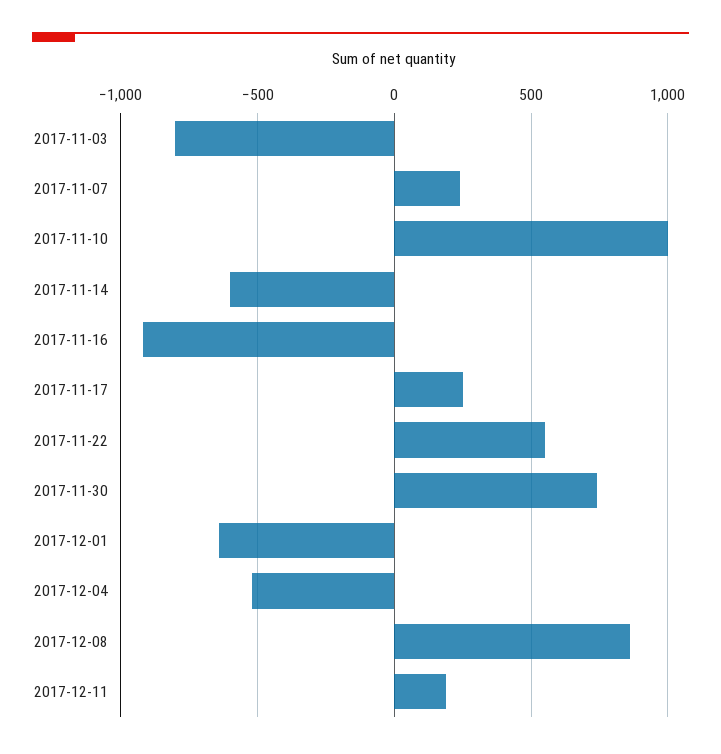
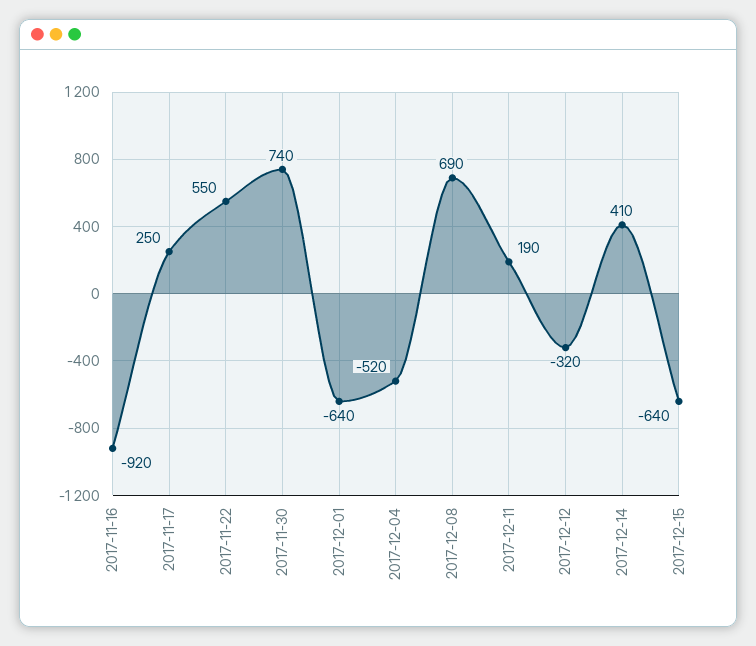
2017-11-03: -800 -> none
2017-11-07: 250 -> none
2017-11-10: 1000 -> none
2017-11-14: -600 -> none
2017-12-08: 850 -> 690
2017-12-12: none -> -320
2017-12-14: none -> 410
2017-12-15: none -> -640

